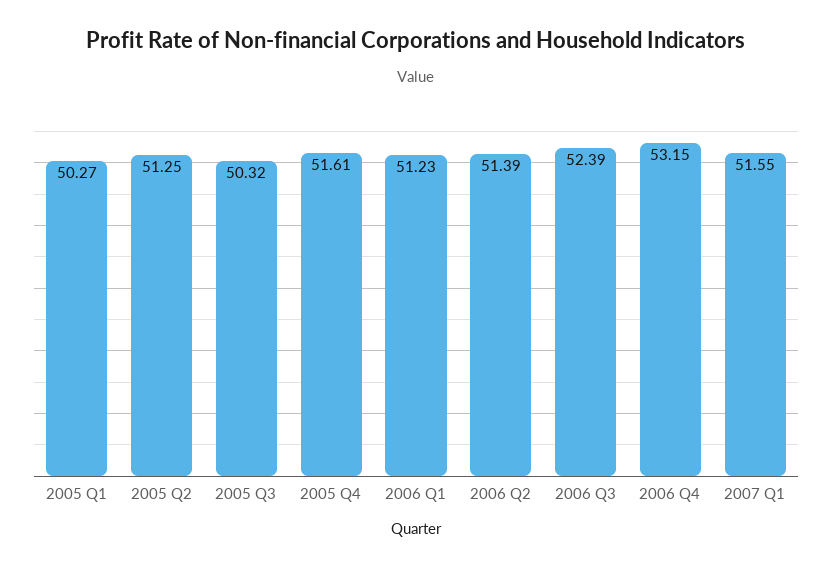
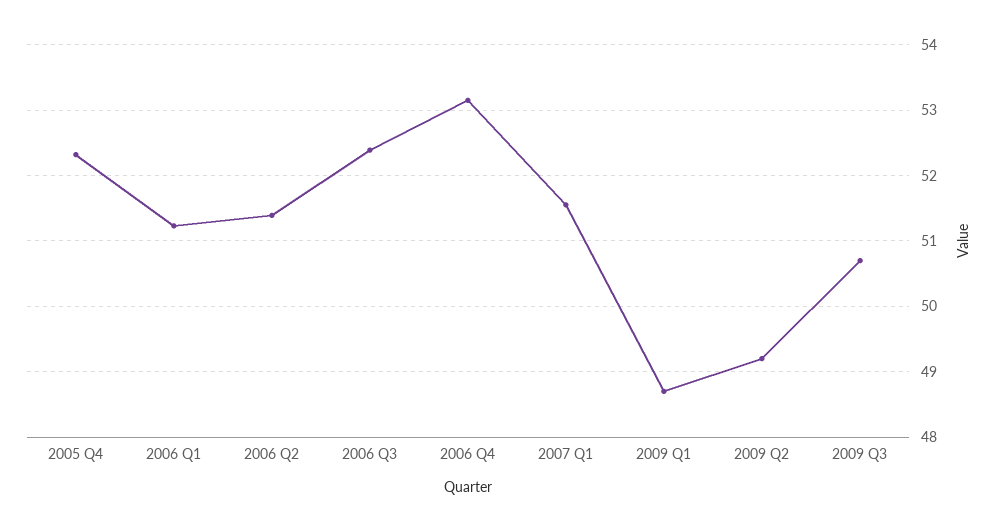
2005 Q1: 50.27 -> none
2005 Q2: 51.25 -> none
2005 Q3: 50.32 -> none
2005 Q4: 51.61 -> 52.3
2009 Q1: none -> 48.7
2009 Q2: none -> 49.2
2009 Q3: none -> 50.7

